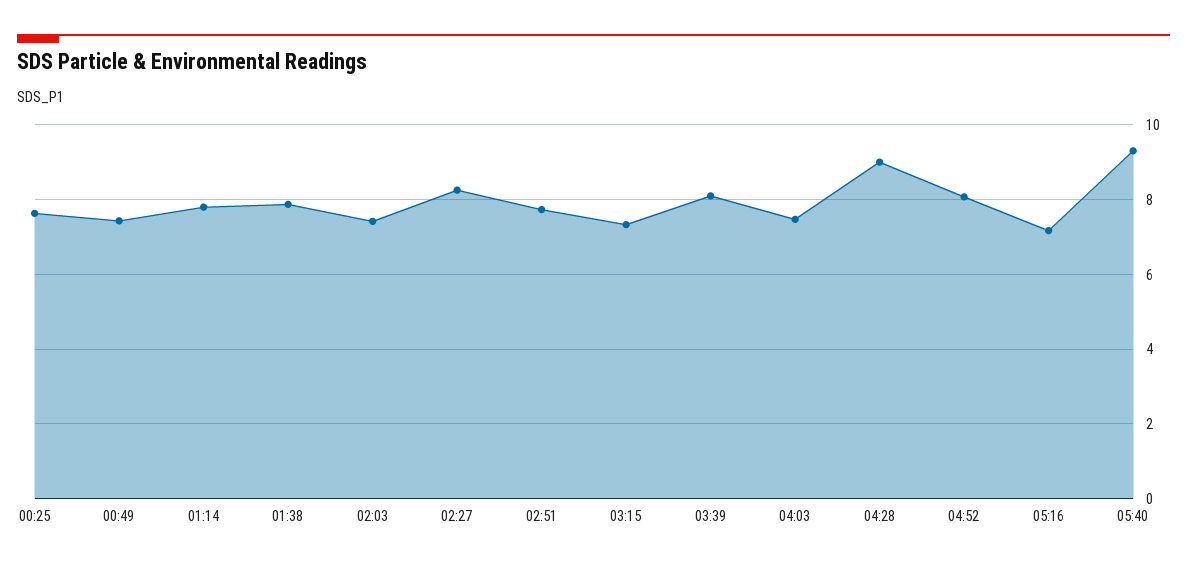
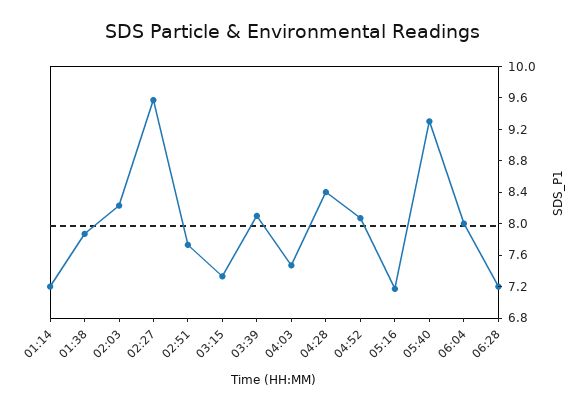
00:25: 7.6 -> none
00:49: 7.4 -> none
01:14: 7.8 -> 7.2
02:03: 7.4 -> 8.2
02:27: 8.2 -> 9.6
04:28: 9 -> 8.4
06:04: none -> 8
06:28: none -> 7.2

